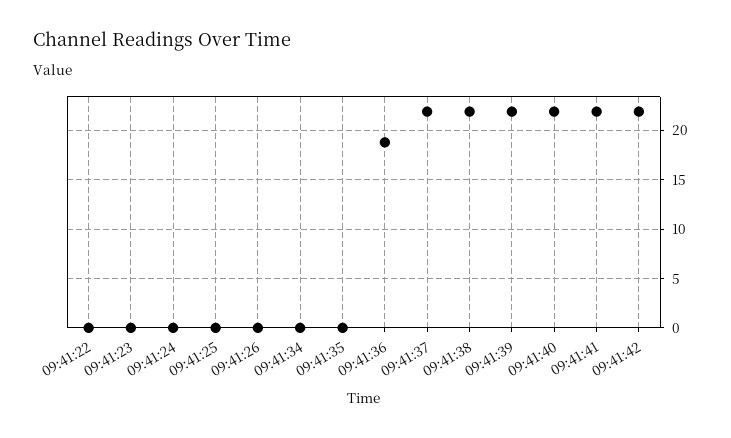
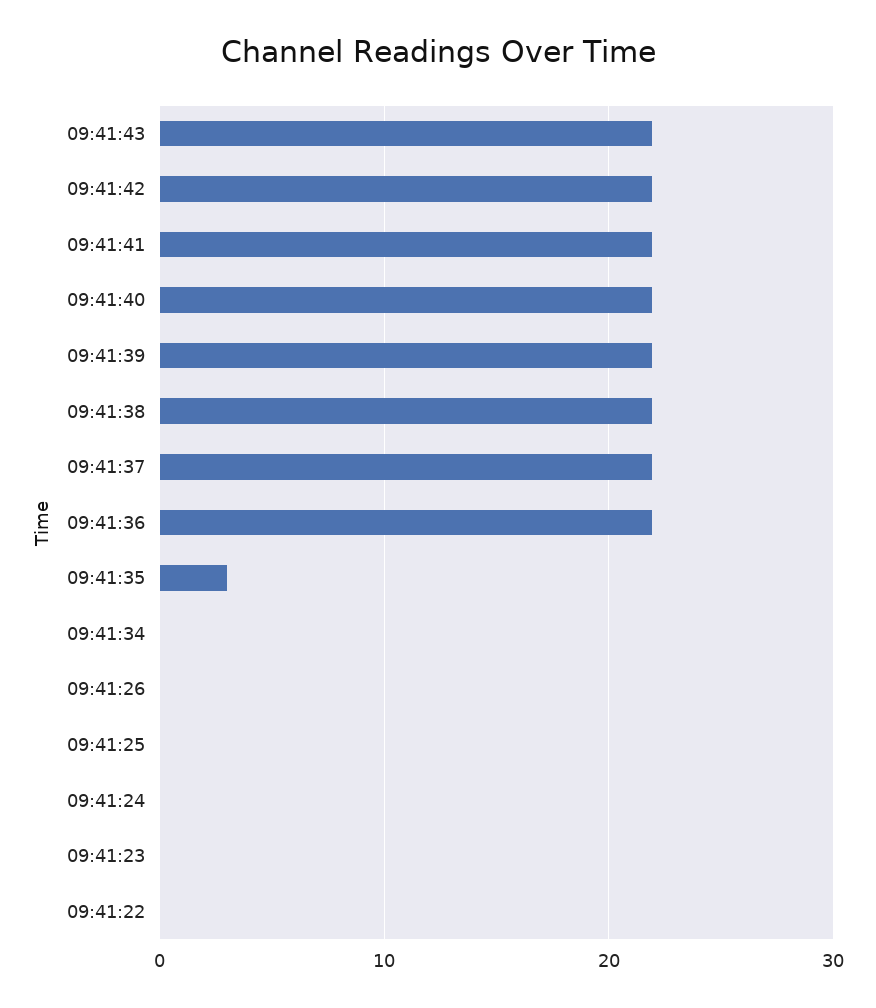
09:41:35: 0 -> 3
09:41:36: 19 -> 22
09:41:43: none -> 22

